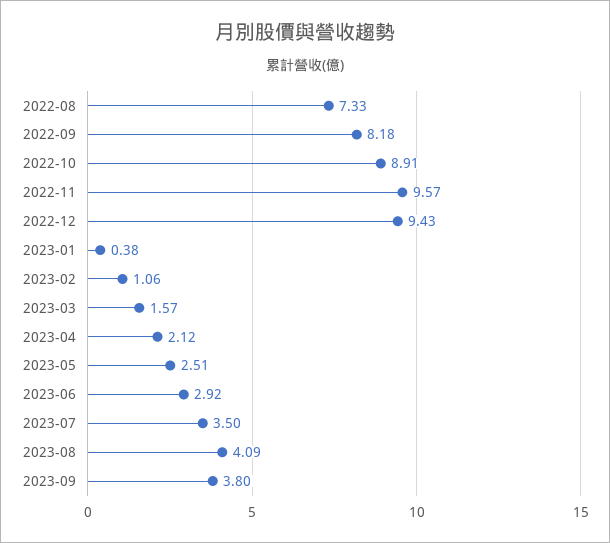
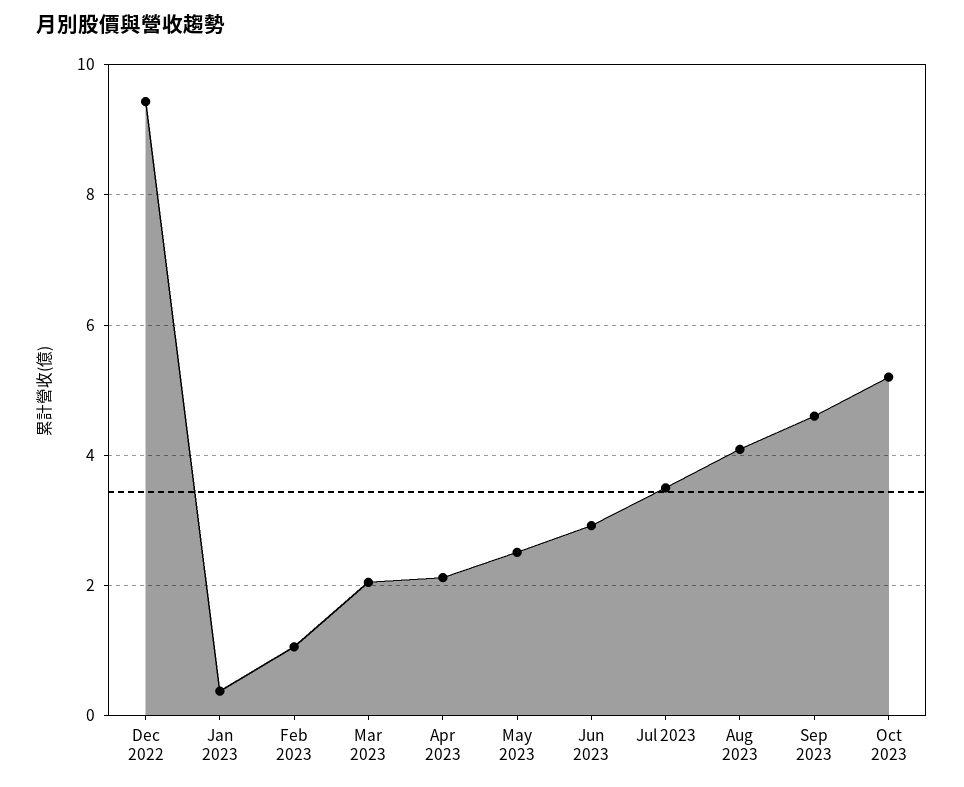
2022-08: 7.33 -> none
2022-09: 8.18 -> none
2022-10: 8.91 -> none
2022-11: 9.57 -> none
2023-03: 1.57 -> 2
2023-09: 3.8 -> 4.6
Oct 2023: none -> 5.2

